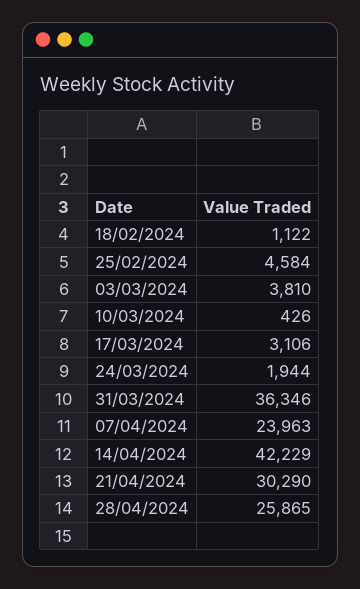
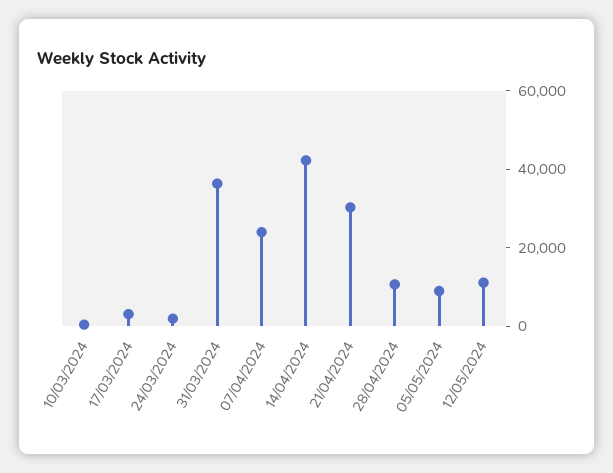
18/02/2024: 1122 -> none
25/02/2024: 4584 -> none
03/03/2024: 3810 -> none
28/04/2024: 25865 -> 10000
05/05/2024: none -> 10000
12/05/2024: none -> 10000

